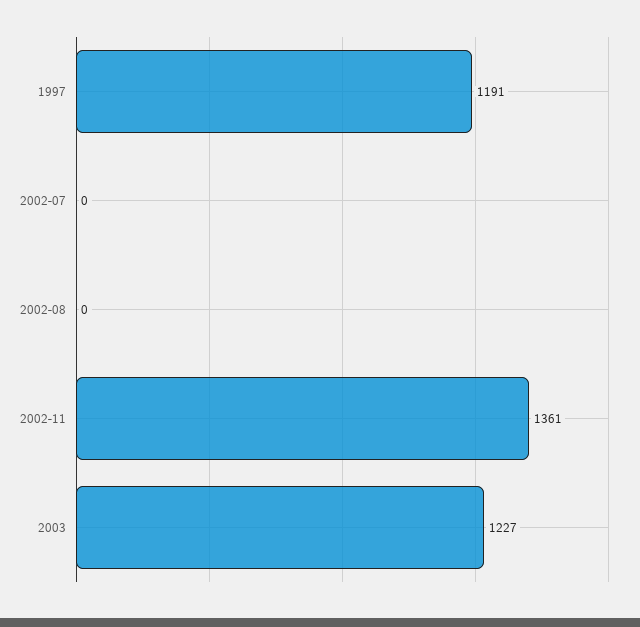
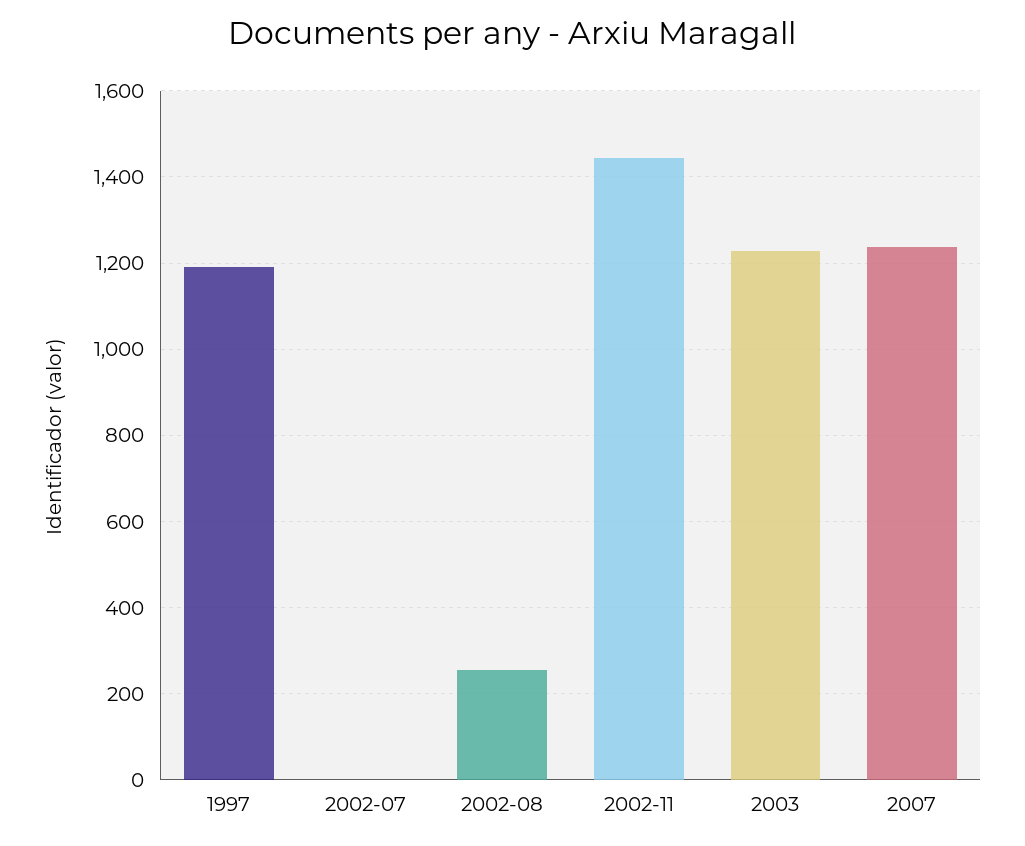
2002-08: 0 -> 260
2002-11: 1361 -> 1440
2007: none -> 1240

